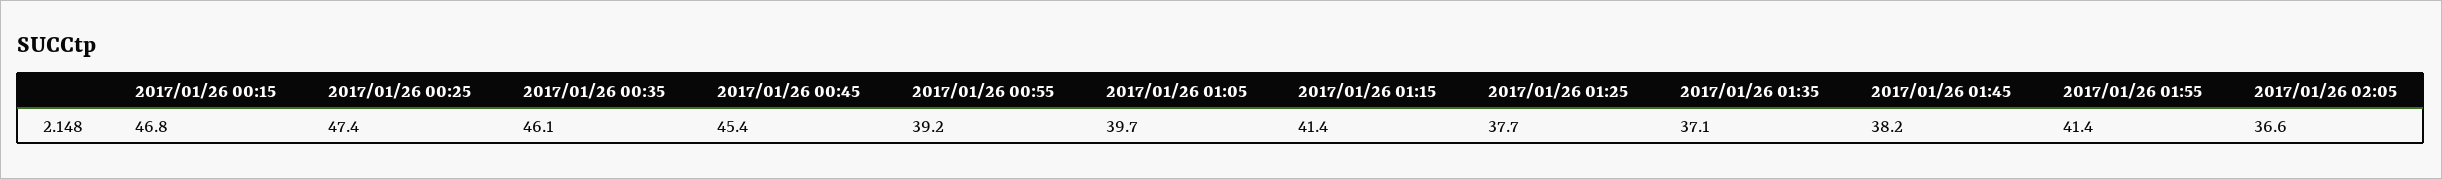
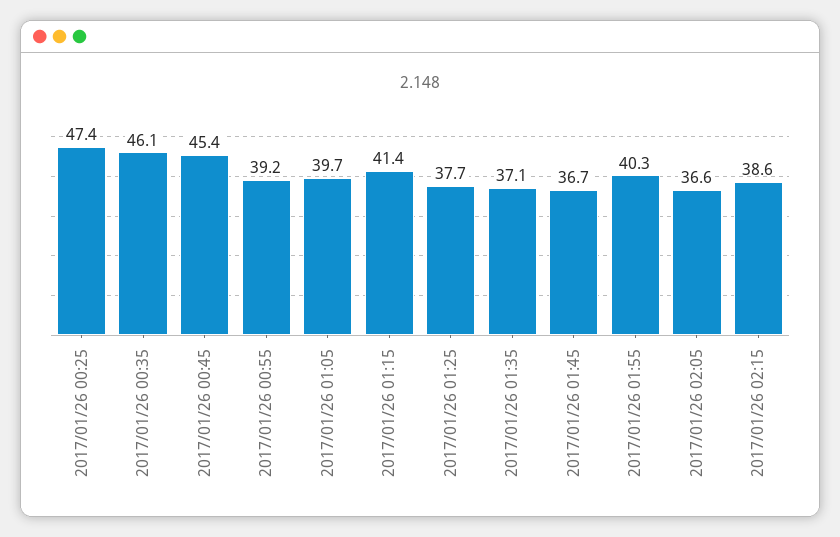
2017/01/26 00:15: 46.8 -> none
2017/01/26 01:45: 38.2 -> 36.7
2017/01/26 01:55: 41.4 -> 40.3
2017/01/26 02:15: none -> 38.6

